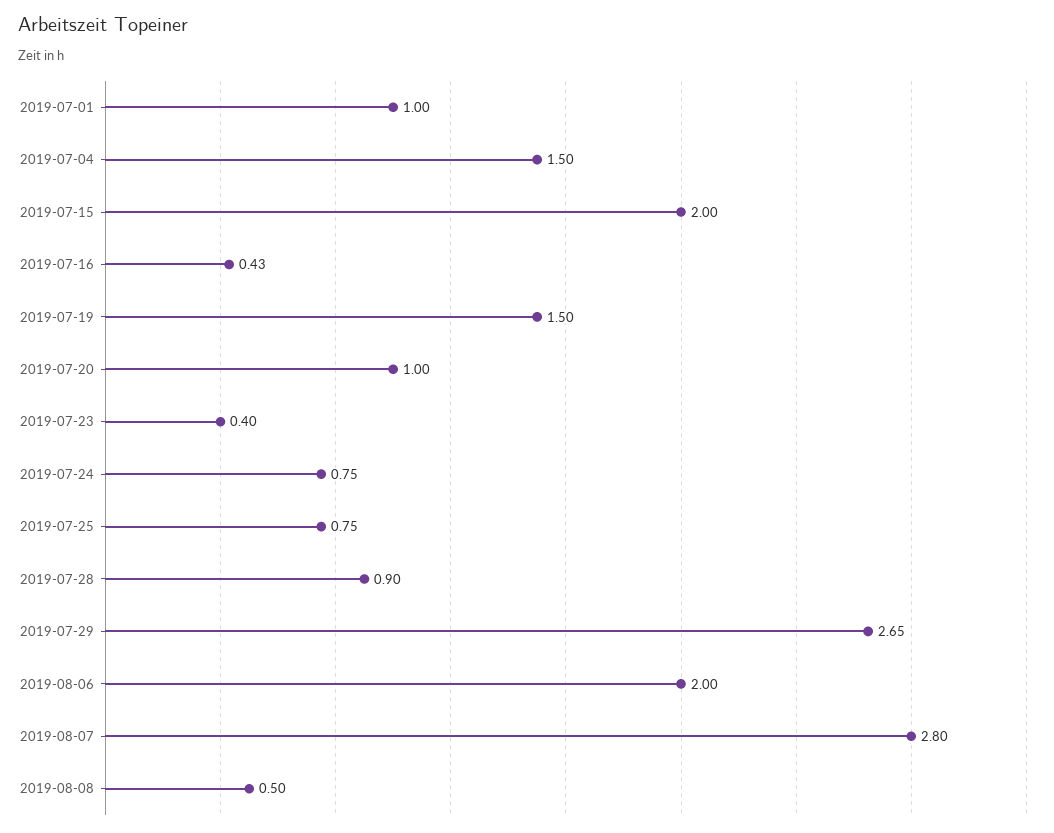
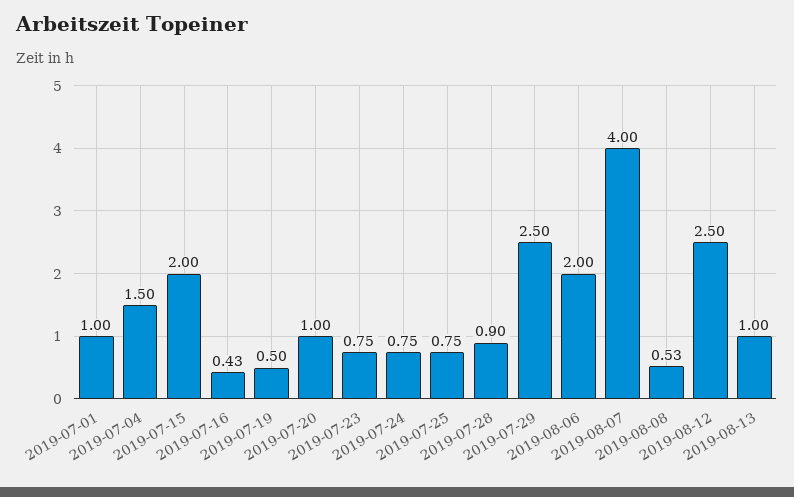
2019-07-19: 1.5 -> 0.5
2019-07-23: 0.4 -> 0.75
2019-07-29: 2.65 -> 2.5
2019-08-07: 2.8 -> 4
2019-08-08: 0.5 -> 0.53
2019-08-12: none -> 2.5
2019-08-13: none -> 1

